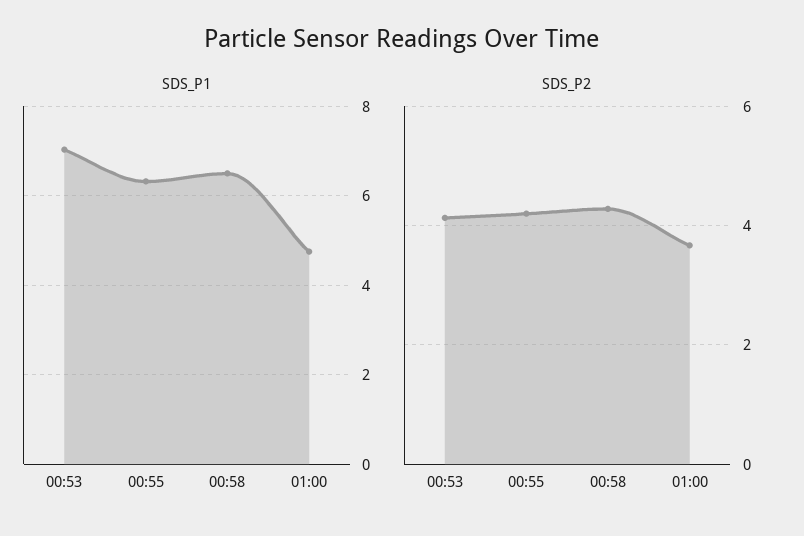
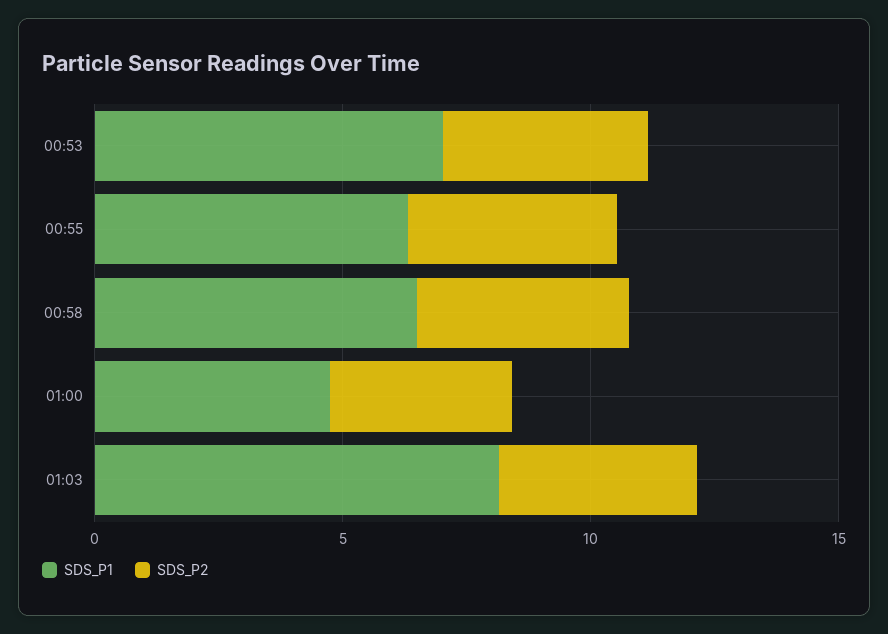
SDS_P1, 01:03: none -> 8
SDS_P2, 01:03: none -> 4

